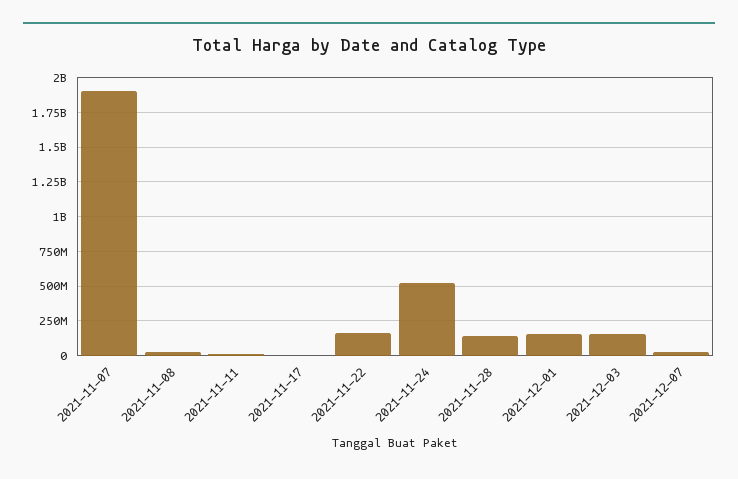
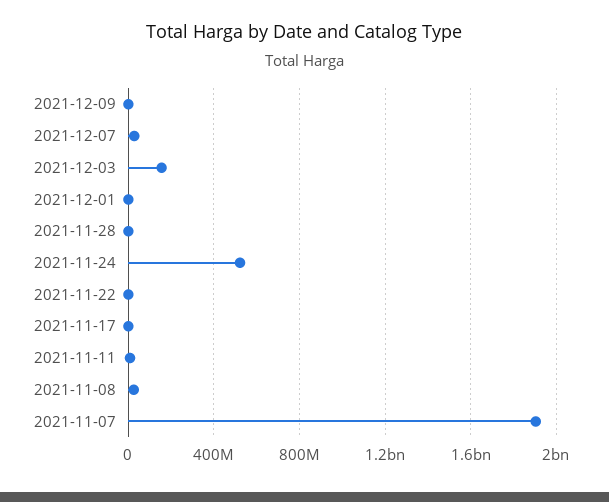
2021-11-22: 150000000 -> 0
2021-11-28: 150000000 -> 0
2021-12-01: 150000000 -> 0
2021-12-09: none -> 0

